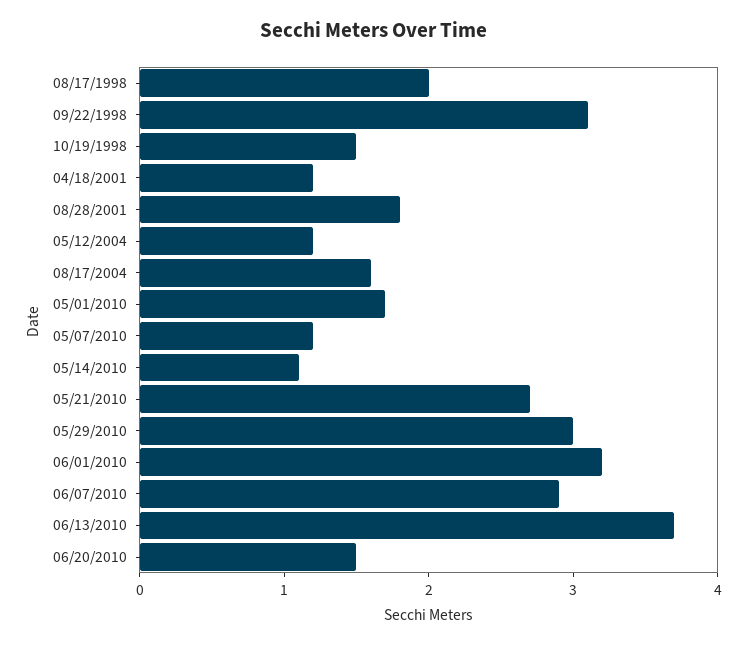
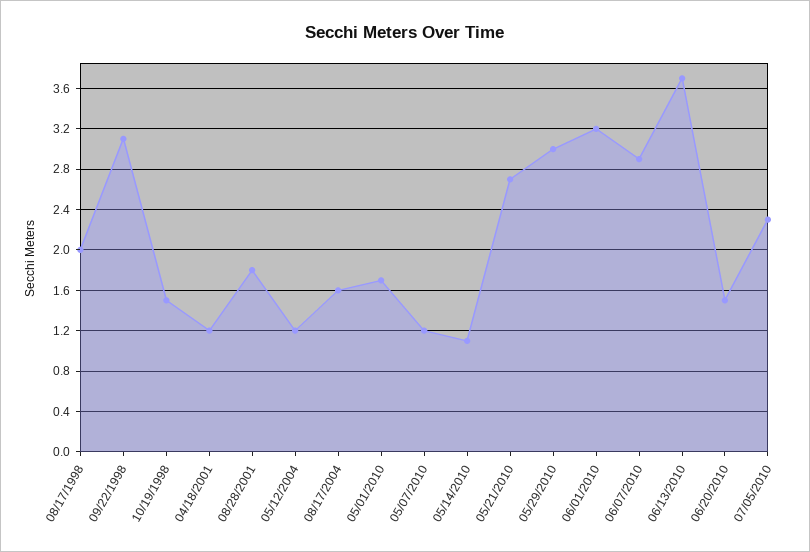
07/05/2010: none -> 2.3

